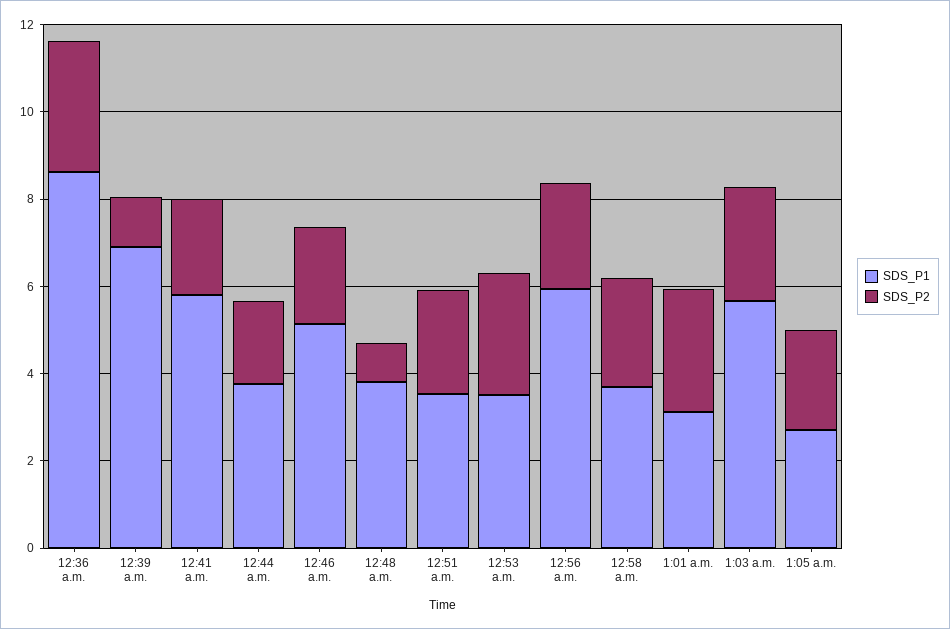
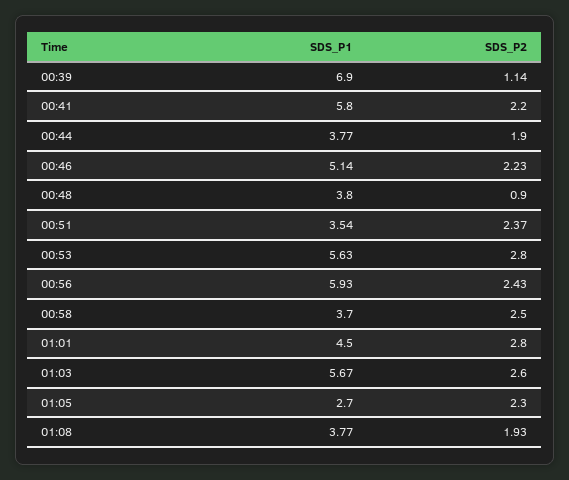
SDS_P1, 12:36 a.m.: 8.5 -> none
SDS_P2, 12:36 a.m.: 3 -> none
SDS_P1, 12:53 a.m.: 3.5 -> 5.63
SDS_P1, 1:01 a.m.: 3 -> 4.5
SDS_P1, 01:08: none -> 3.77
SDS_P2, 01:08: none -> 1.93

